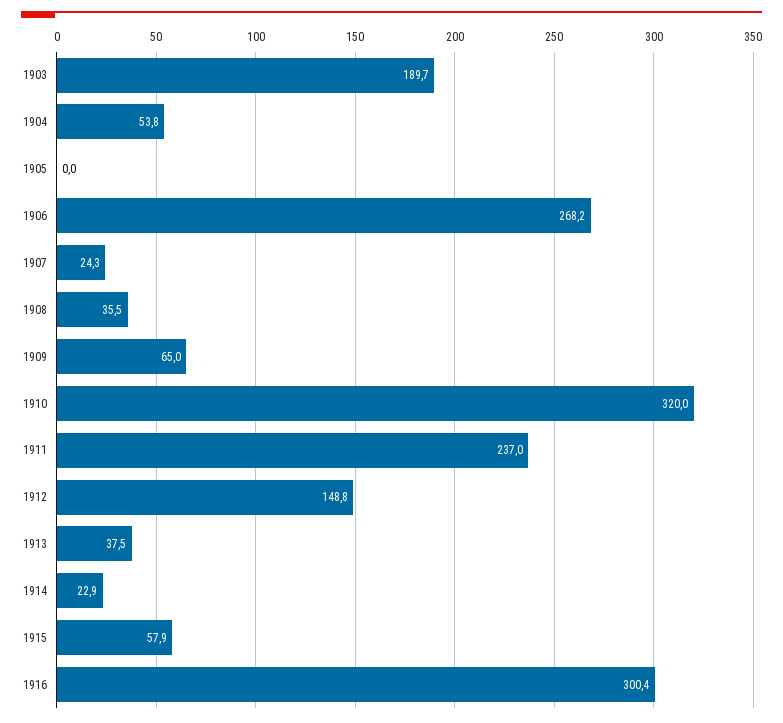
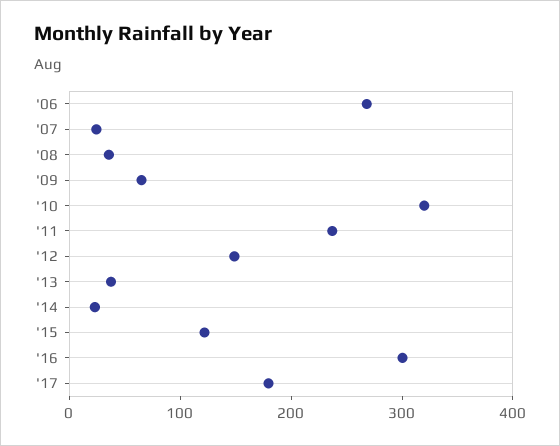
1903: 189.7 -> none
1904: 53.8 -> none
1905: 0 -> none
1915: 57.9 -> 120
'17: none -> 180

